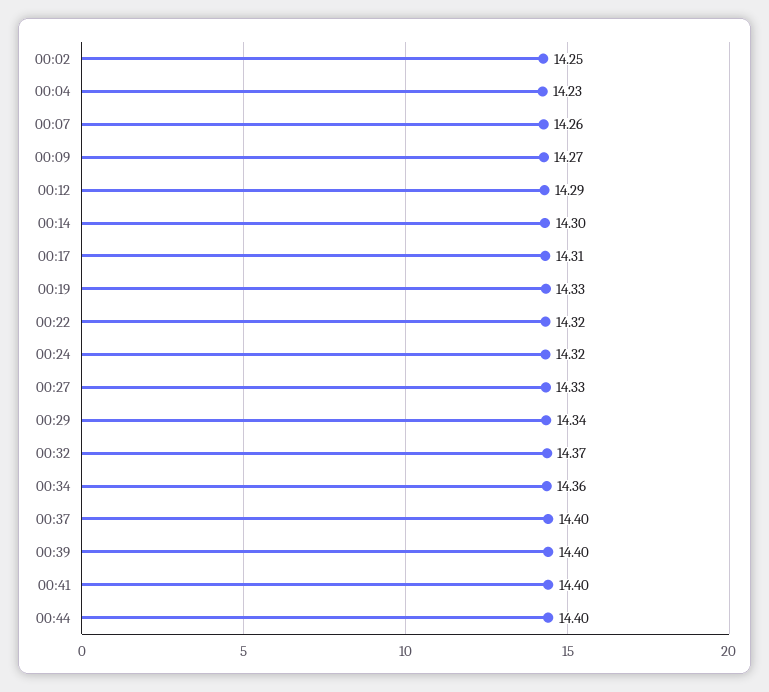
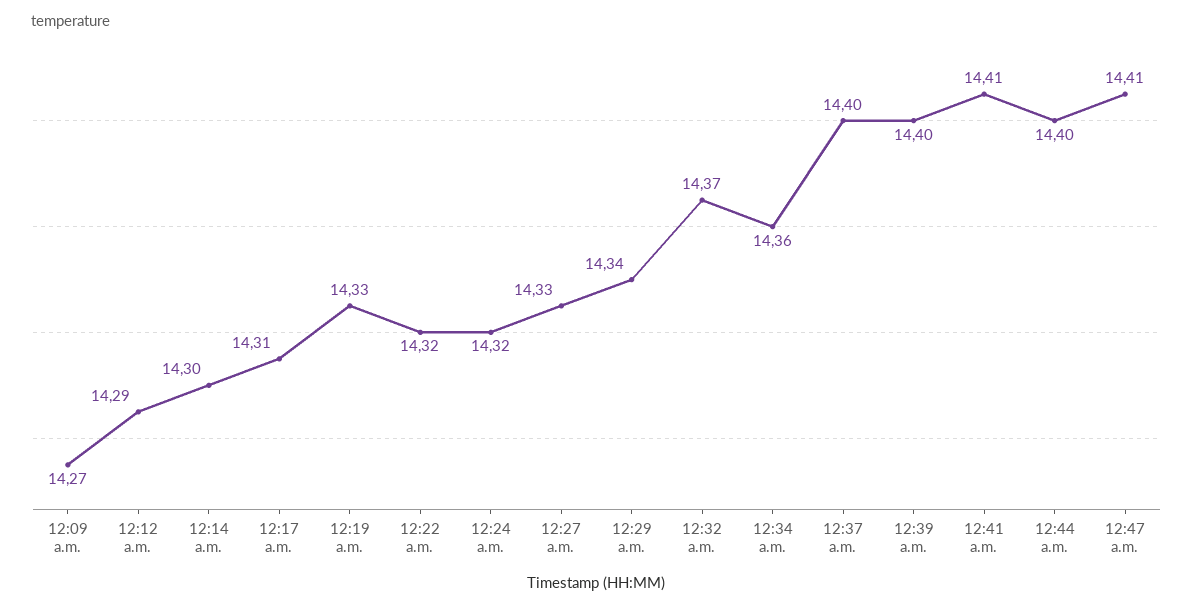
00:02: 14.25 -> none
00:04: 14.23 -> none
00:07: 14.26 -> none
00:41: 14.4 -> 14.41
12:47 a.m.: none -> 14.41

